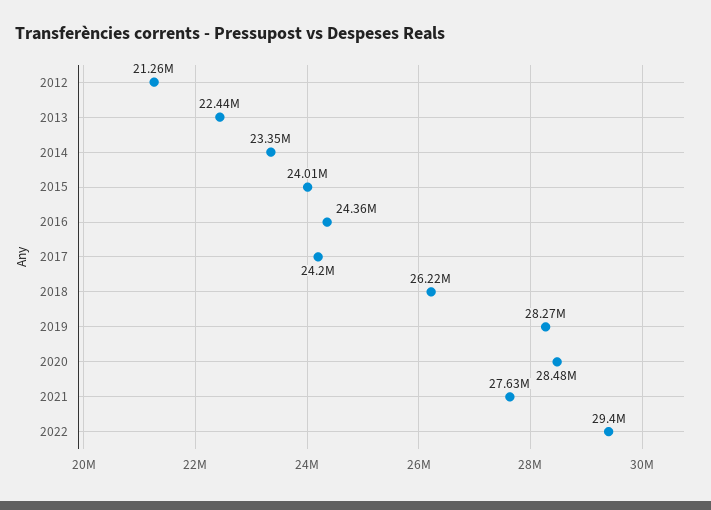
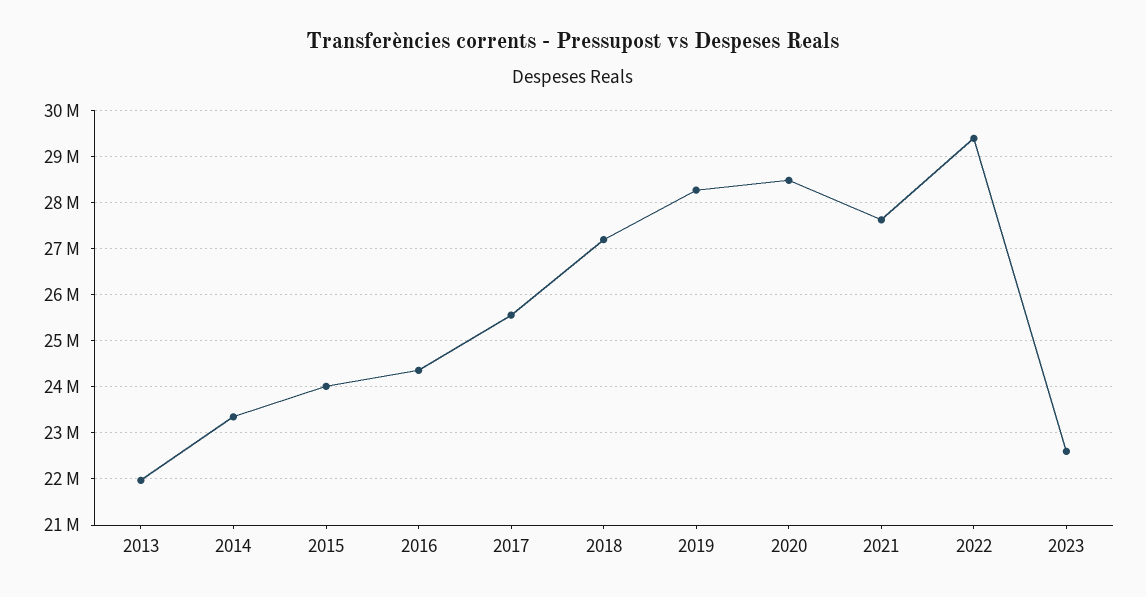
2012: 21260000 -> none
2013: 22440000 -> 22000000
2017: 24200000 -> 25600000
2018: 26220000 -> 27200000
2023: none -> 22600000

